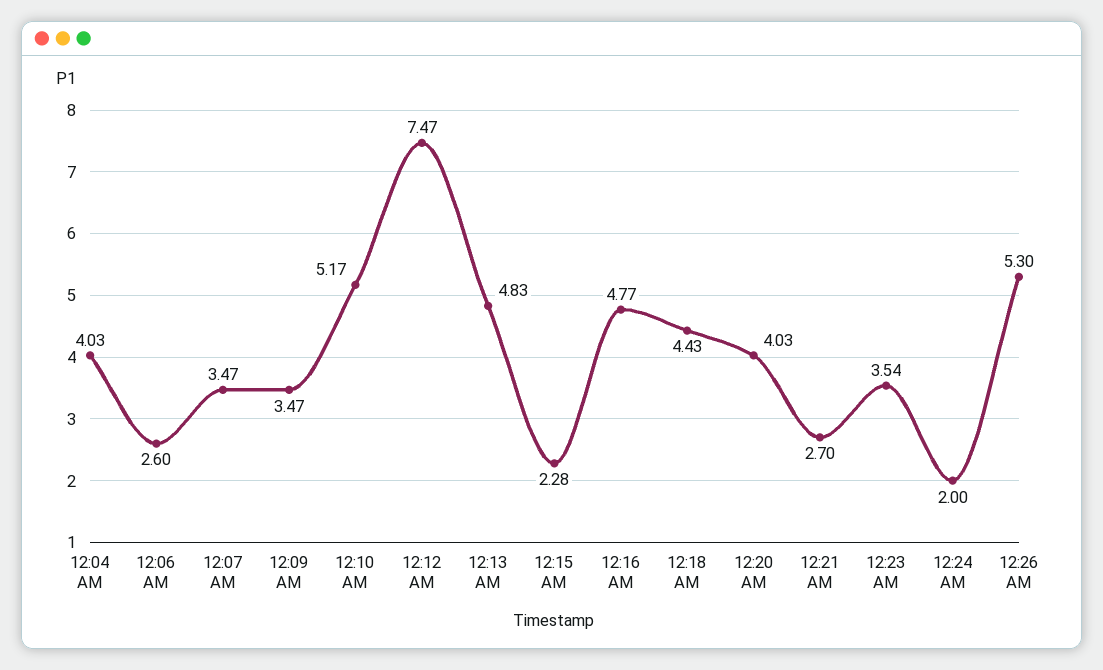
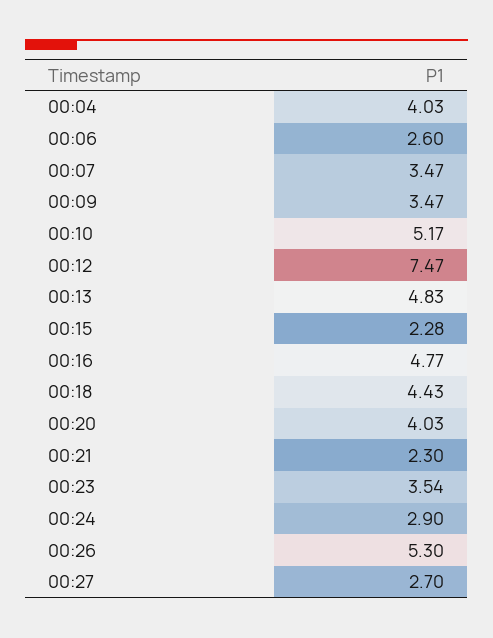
12:21 AM: 2.7 -> 2.3
12:24 AM: 2 -> 2.9
00:27: none -> 2.7

